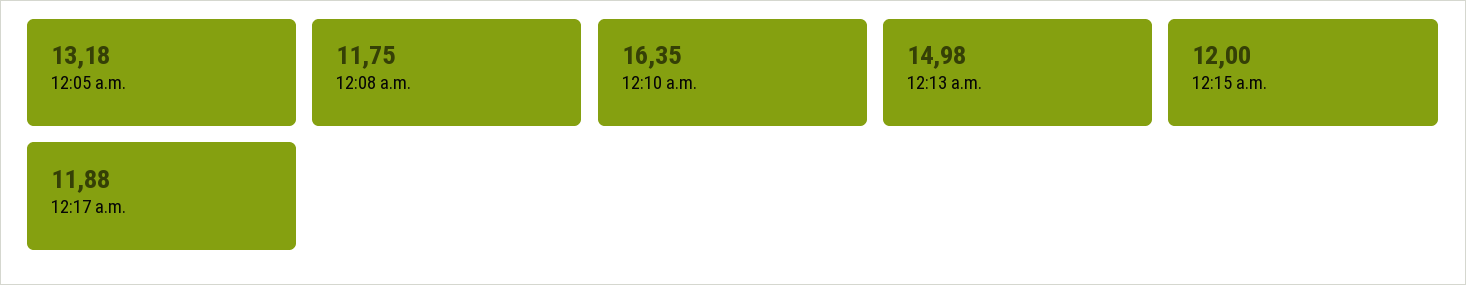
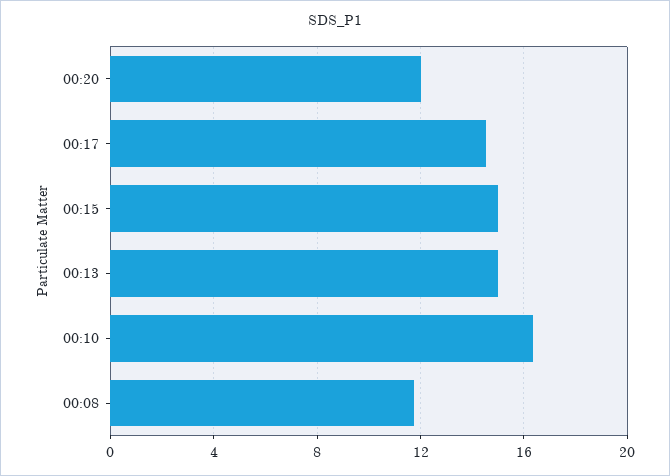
12:05 a.m.: 13.18 -> none
12:15 a.m.: 12 -> 15
12:17 a.m.: 11.88 -> 14.5
00:20: none -> 12

